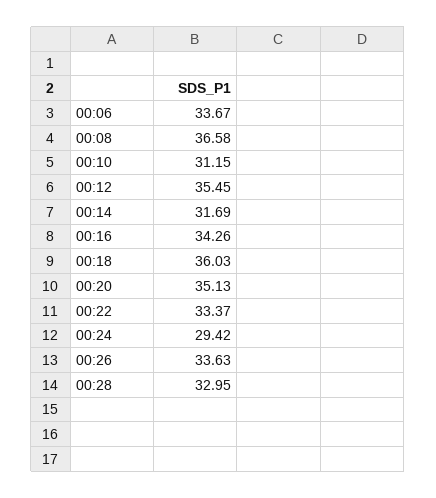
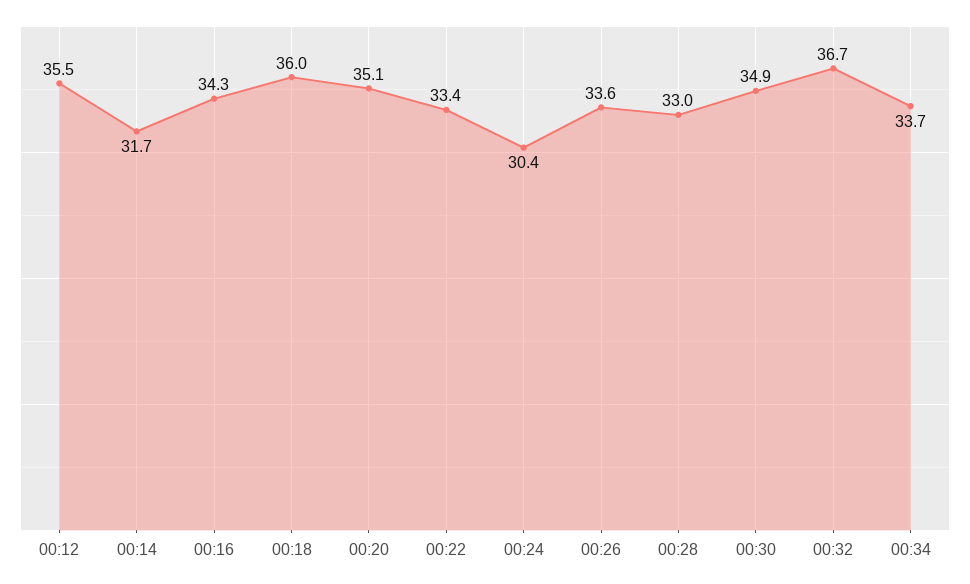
00:06: 33.67 -> none
00:08: 36.58 -> none
00:10: 31.15 -> none
00:24: 29.42 -> 30.4
00:30: none -> 34.9
00:32: none -> 36.7
00:34: none -> 33.7

